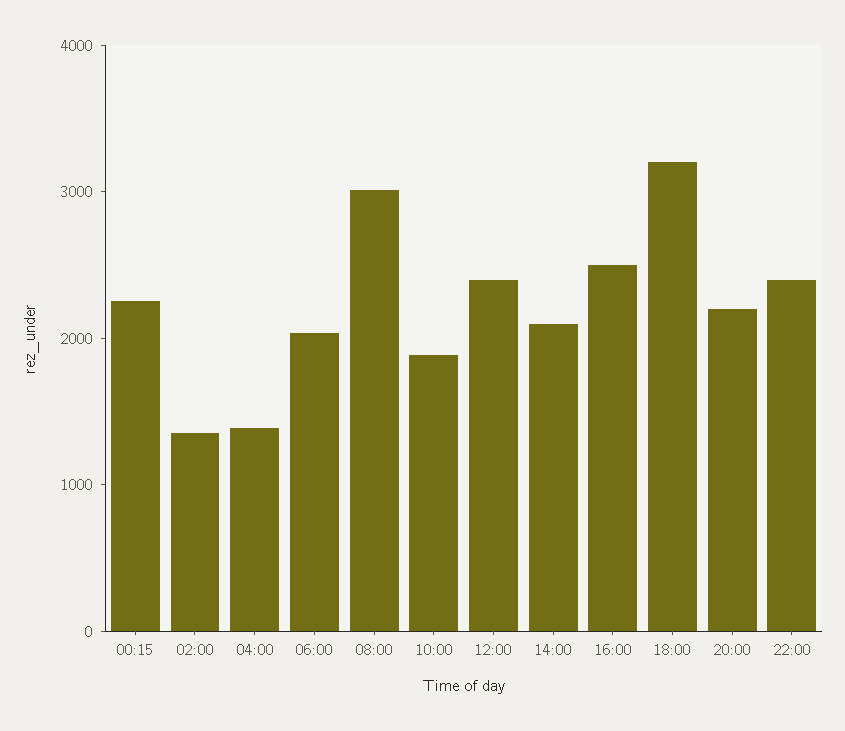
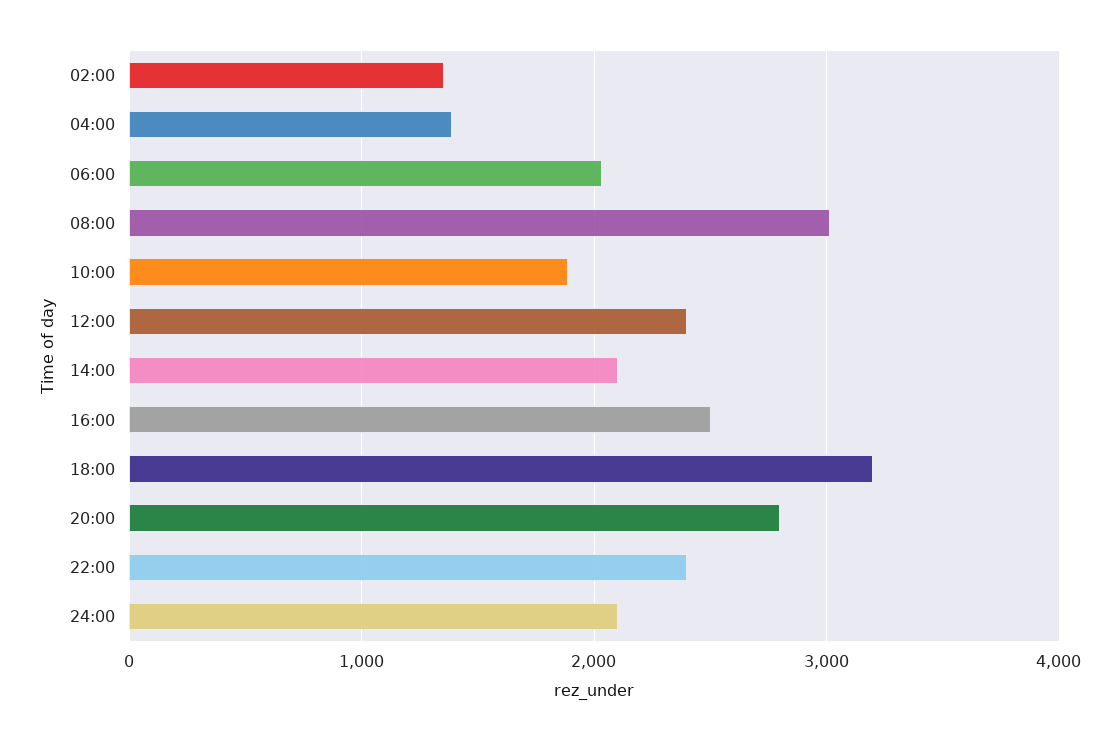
00:15: 2200 -> none
20:00: 2200 -> 2800
24:00: none -> 2100

